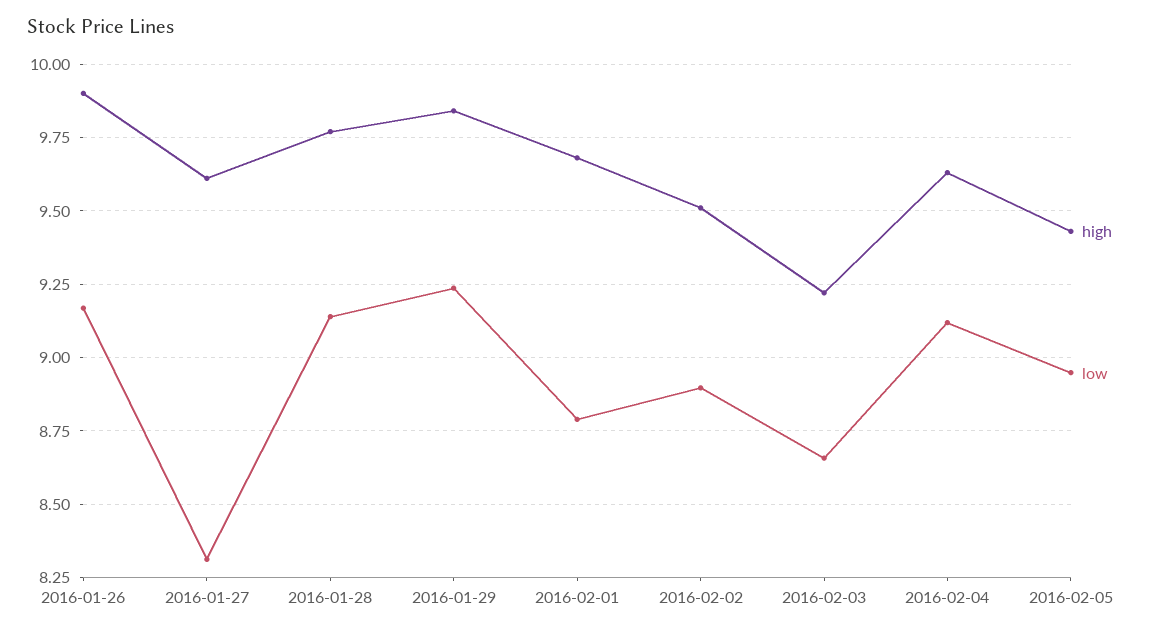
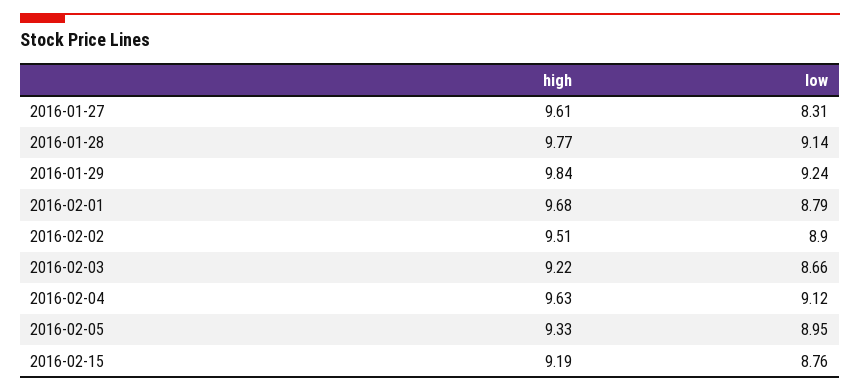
high, 2016-01-26: 9.9 -> none
low, 2016-01-26: 9.175 -> none
high, 2016-02-05: 9.425 -> 9.33
high, 2016-02-15: none -> 9.19
low, 2016-02-15: none -> 8.76

